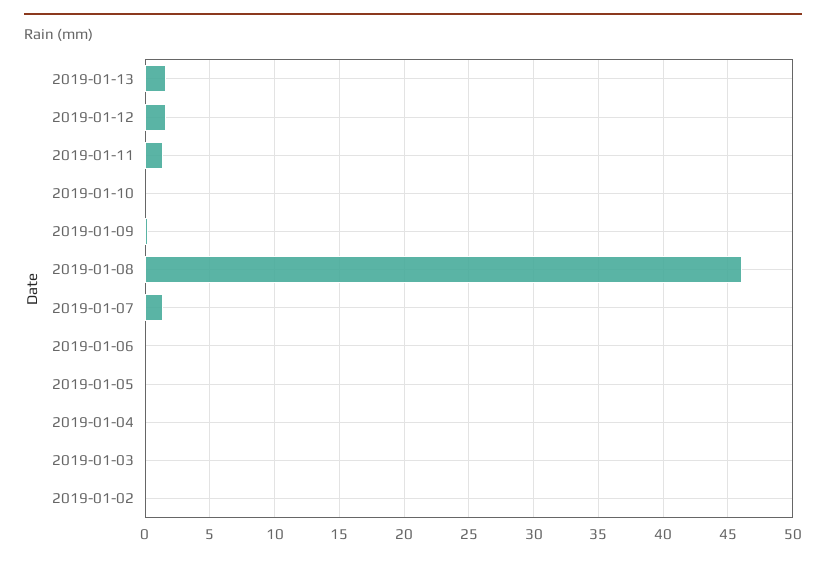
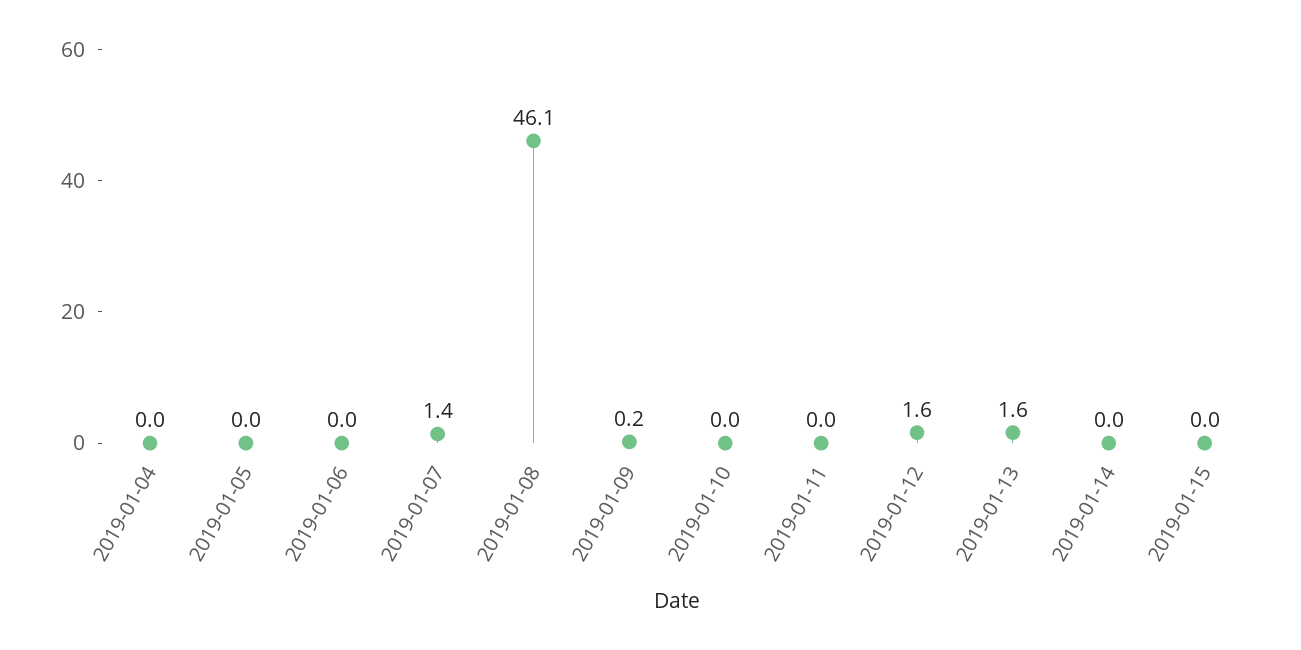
2019-01-11: 1.5 -> 0
2019-01-03: 0 -> none
2019-01-02: 0 -> none
2019-01-14: none -> 0
2019-01-15: none -> 0

